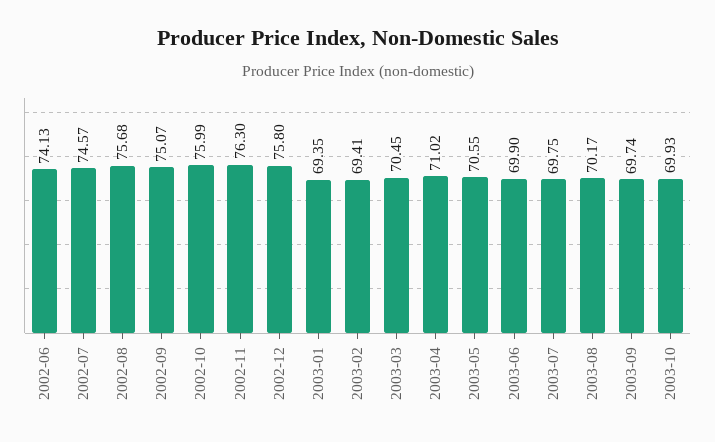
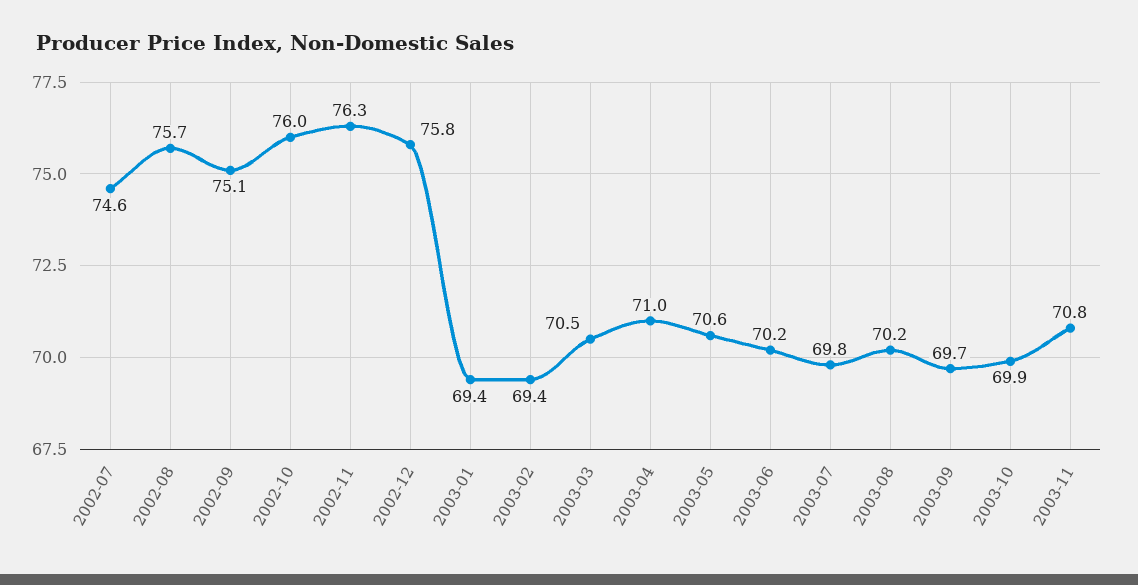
2002-06: 74.13 -> none
2003-06: 69.9 -> 70.2
2003-11: none -> 70.8

